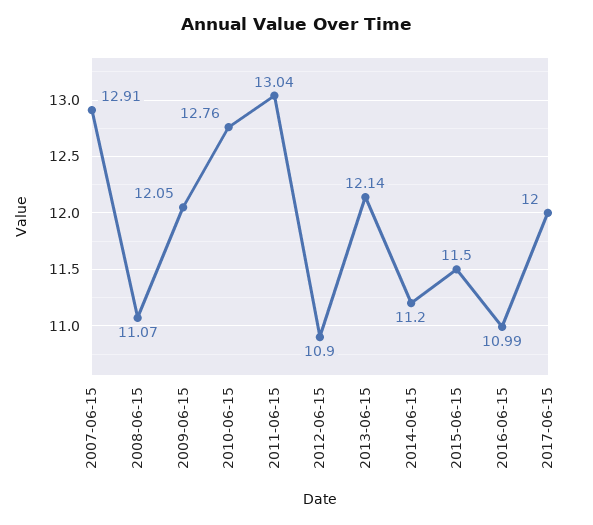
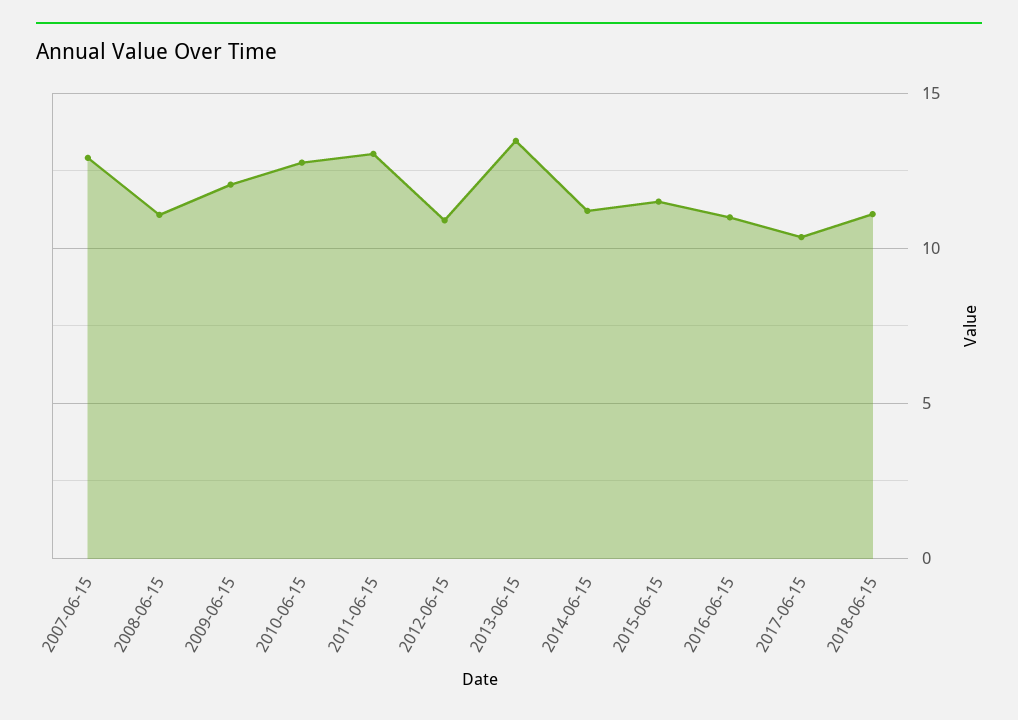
2013-06-15: 12.14 -> 13.5
2017-06-15: 12 -> 10.5
2018-06-15: none -> 11

